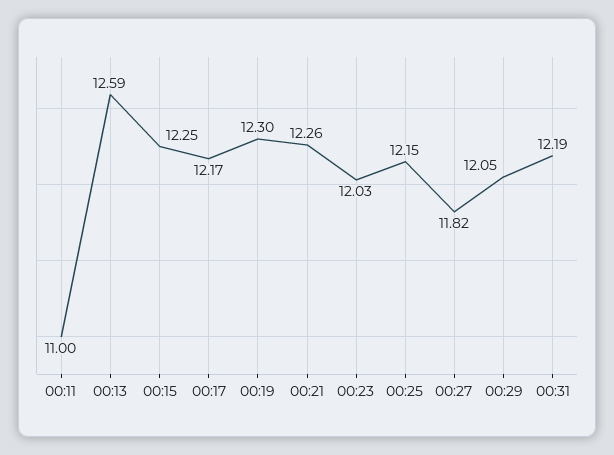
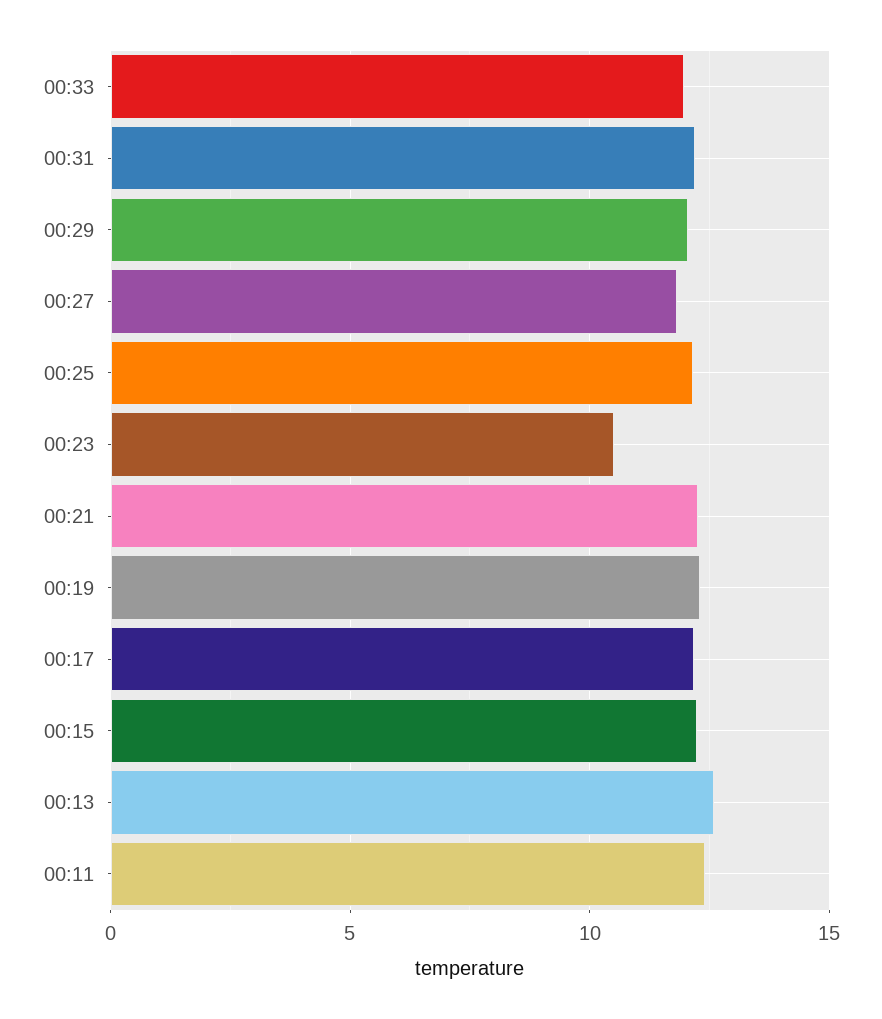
00:11: 11 -> 12.5
00:23: 12.03 -> 10.5
00:33: none -> 12

